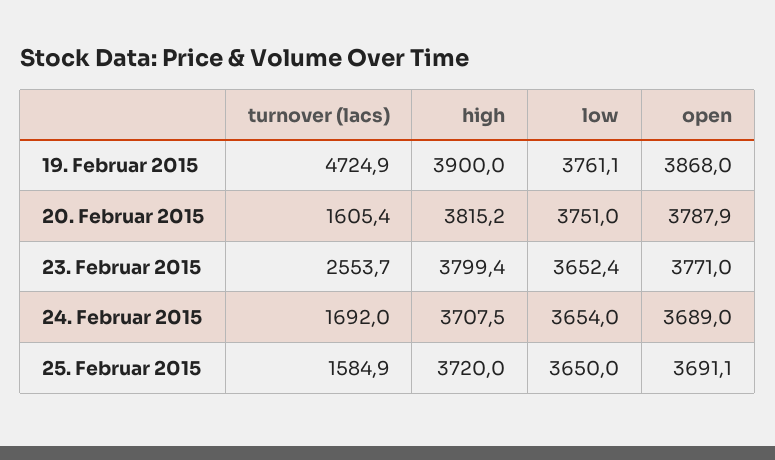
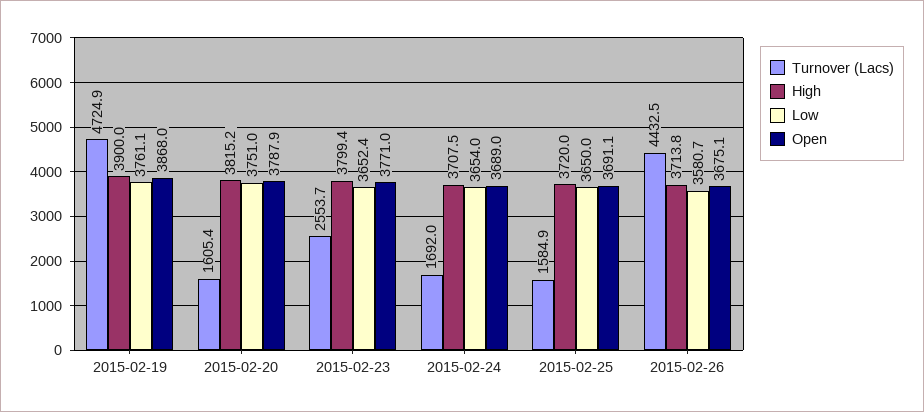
turnover (lacs), 2015-02-26: none -> 4432.5
high, 2015-02-26: none -> 3713.8
low, 2015-02-26: none -> 3580.7
open, 2015-02-26: none -> 3675.1

